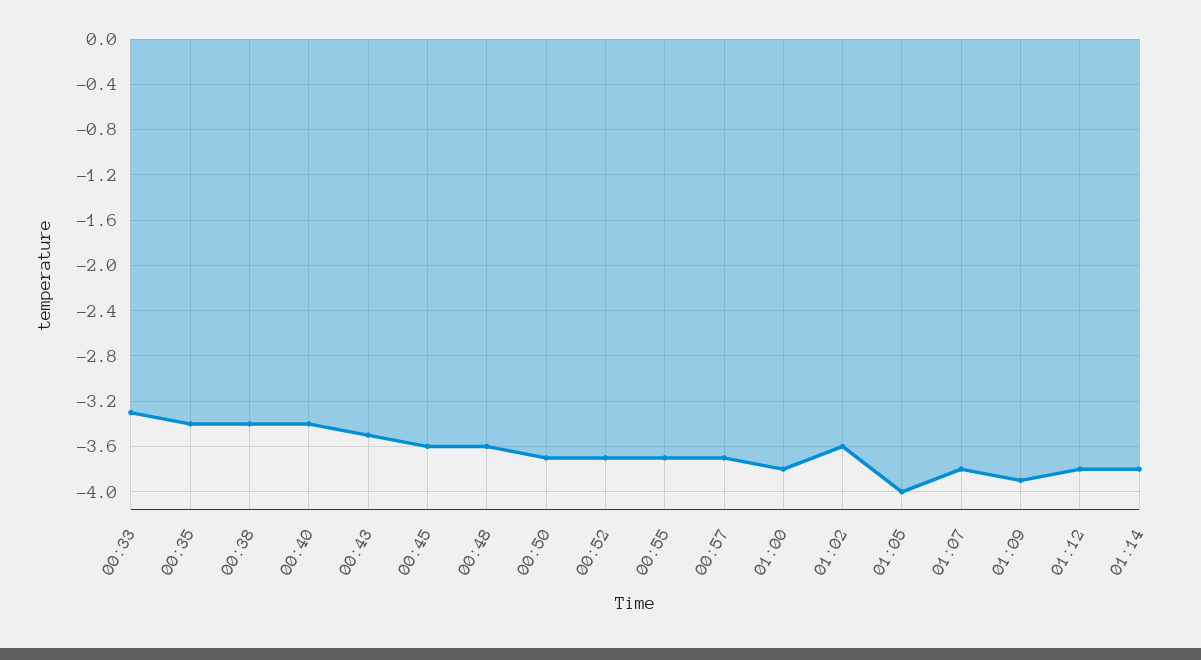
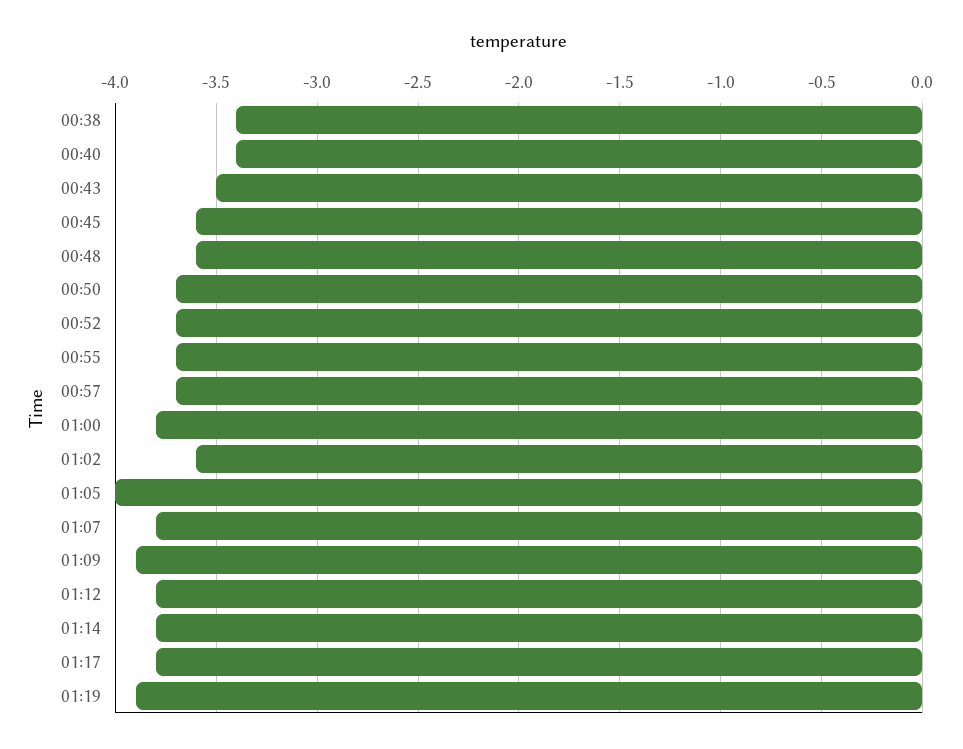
00:33: -3.3 -> none
00:35: -3.4 -> none
01:17: none -> -3.8
01:19: none -> -3.9

